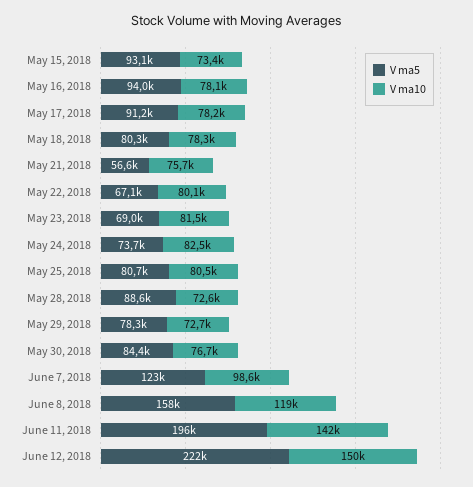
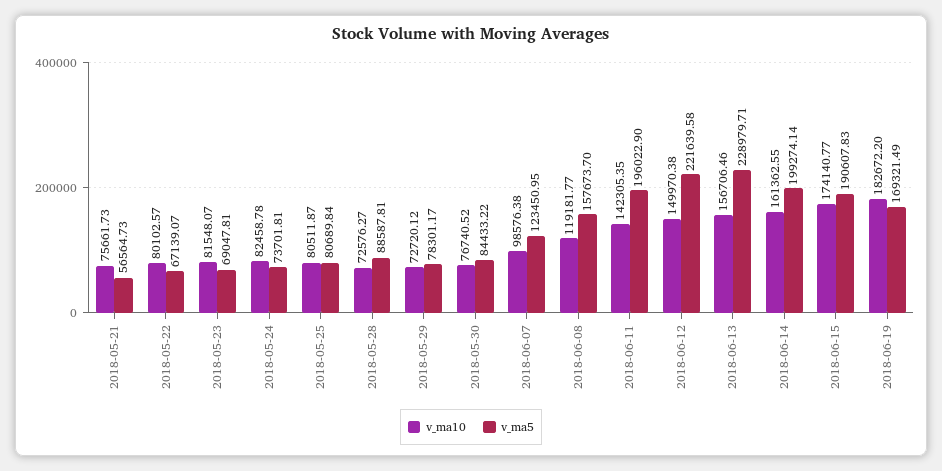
V ma5, May 15, 2018: 93100 -> none
V ma10, May 15, 2018: 73400 -> none
V ma5, May 16, 2018: 94000 -> none
V ma10, May 16, 2018: 78100 -> none
V ma5, May 17, 2018: 91200 -> none
V ma10, May 17, 2018: 78200 -> none
V ma5, May 18, 2018: 80300 -> none
V ma10, May 18, 2018: 78300 -> none
V ma10, 2018-06-13: none -> 156706.46
V ma5, 2018-06-13: none -> 228979.71
V ma10, 2018-06-14: none -> 161362.55
V ma5, 2018-06-14: none -> 199274.14
V ma10, 2018-06-15: none -> 174140.77
V ma5, 2018-06-15: none -> 190607.83
V ma10, 2018-06-19: none -> 182672.2
V ma5, 2018-06-19: none -> 169321.49

